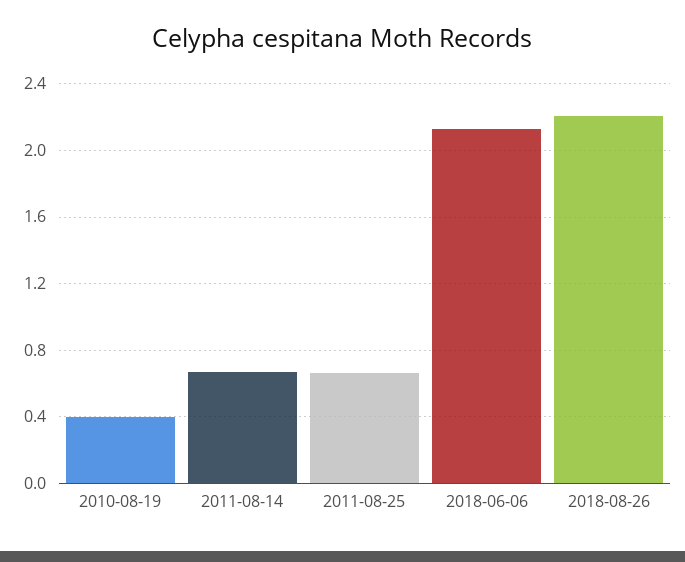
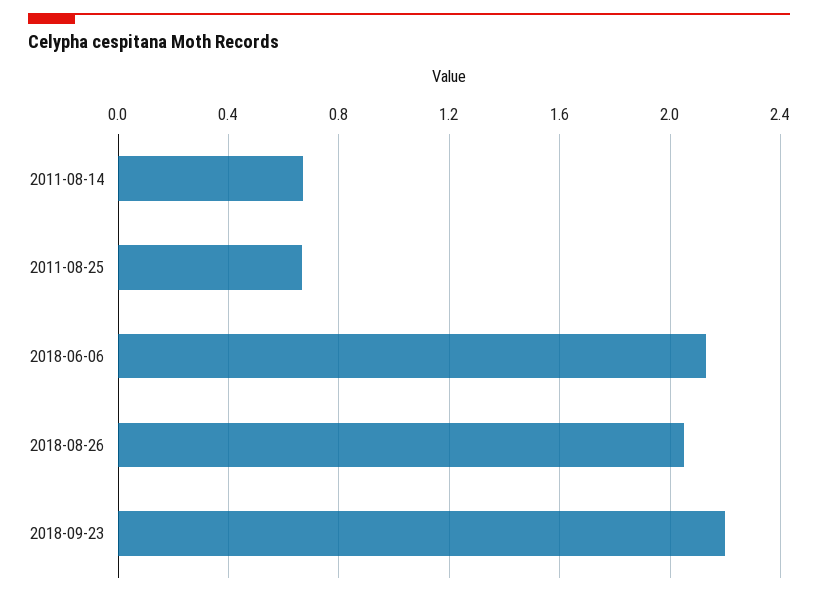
2010-08-19: 0.4 -> none
2018-08-26: 2.2 -> 2.05
2018-09-23: none -> 2.2

